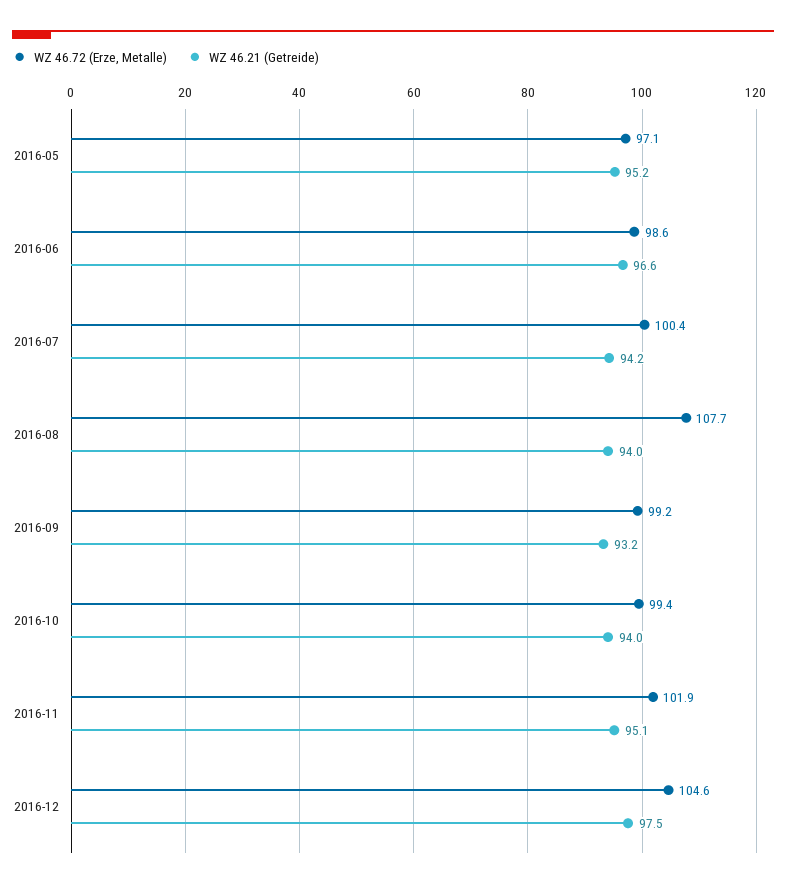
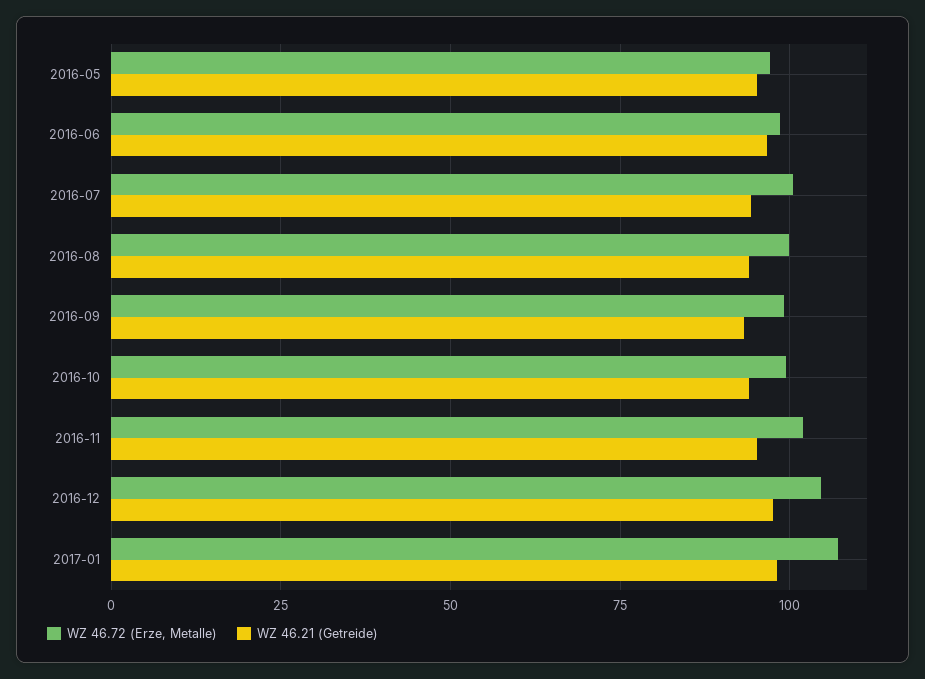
WZ 46.72 (Erze, Metalle), 2016-08: 107.7 -> 100
WZ 46.72 (Erze, Metalle), 2017-01: none -> 107.5
WZ 46.21 (Getreide), 2017-01: none -> 97.5

